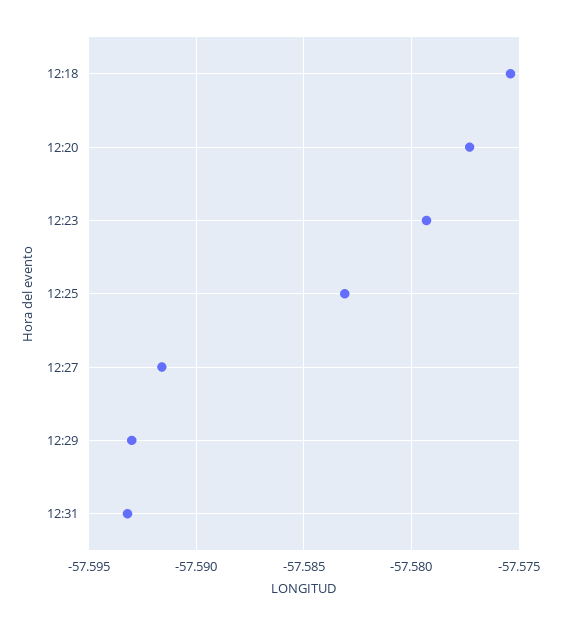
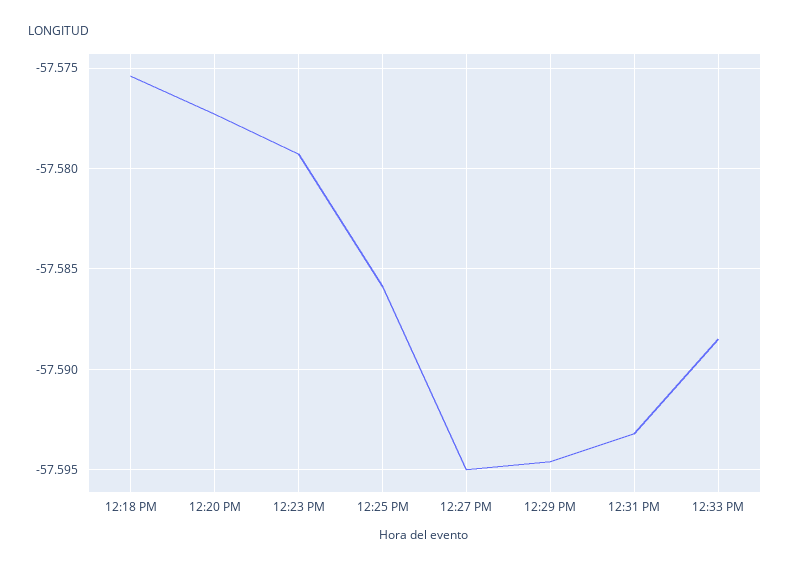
12:25: -57.583 -> -57.586
12:27: -57.5915 -> -57.595
12:29: -57.593 -> -57.5945
12:33 PM: none -> -57.5885

